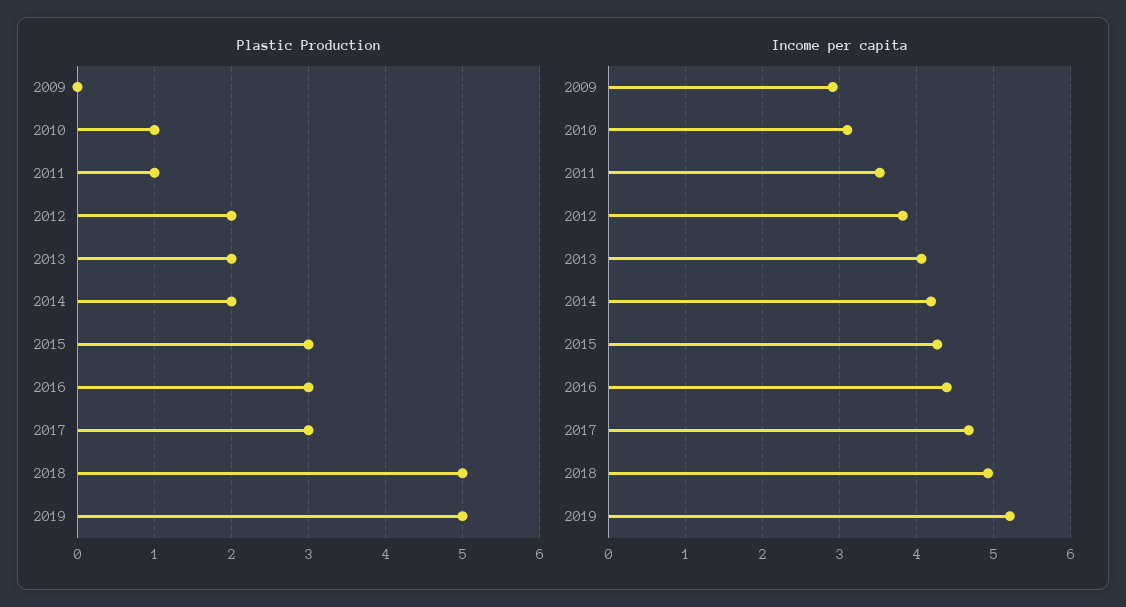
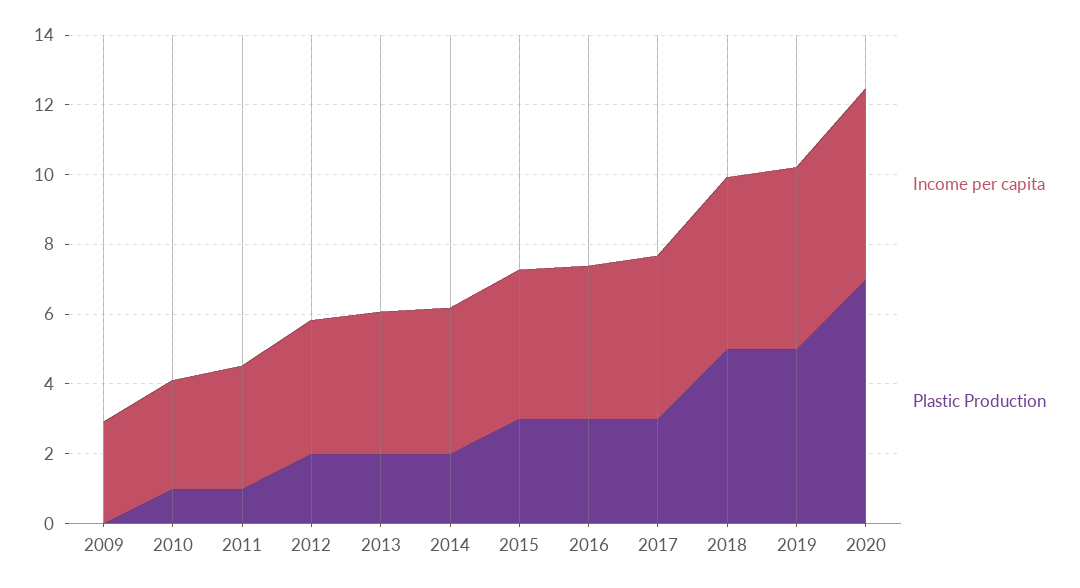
Income per capita, 2020: none -> 5.5
Plastic Production, 2020: none -> 7

